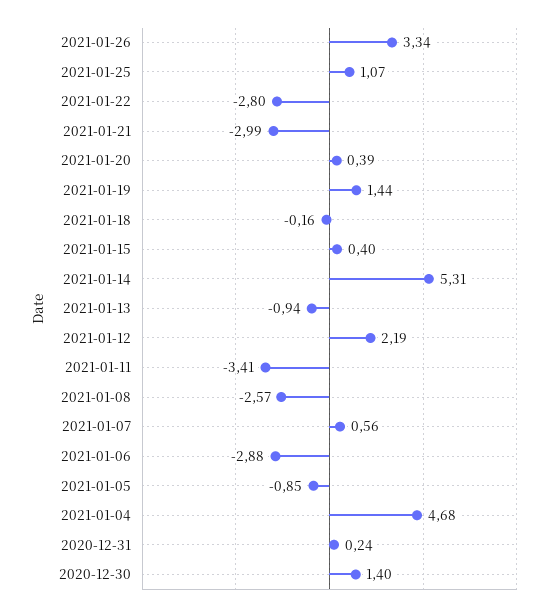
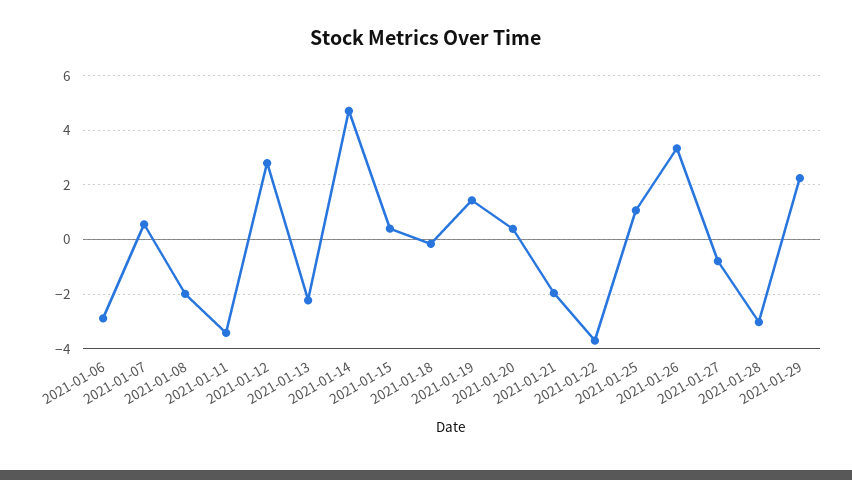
2021-01-22: -2.8 -> -3.75
2021-01-21: -2.99 -> -2
2021-01-14: 5.31 -> 4.75
2021-01-13: -0.94 -> -2.25
2021-01-12: 2.19 -> 2.75
2021-01-08: -2.57 -> -2
2021-01-05: -0.85 -> none
2021-01-04: 4.68 -> none
2020-12-31: 0.24 -> none
2020-12-30: 1.4 -> none
2021-01-27: none -> -0.75
2021-01-28: none -> -3
2021-01-29: none -> 2.25

